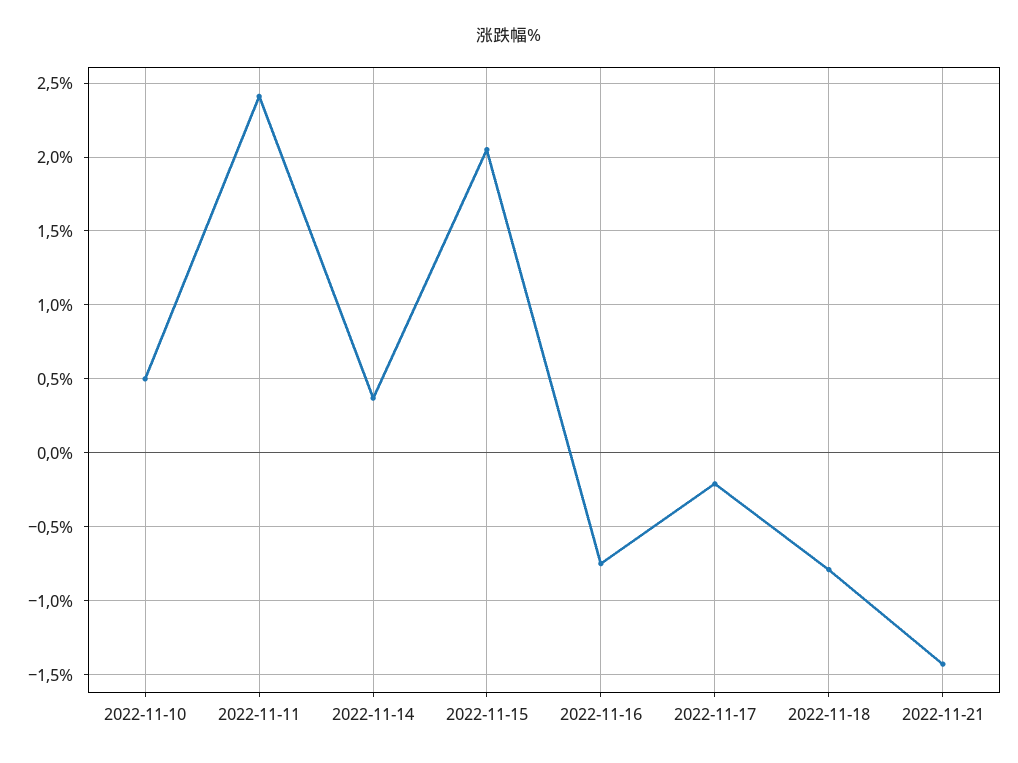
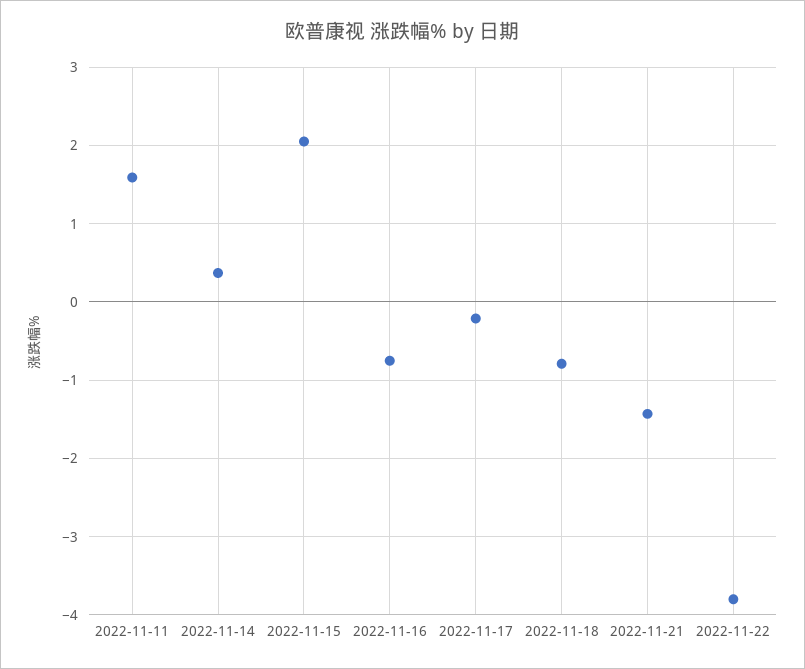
2022-11-10: 0.5 -> none
2022-11-11: 2.4 -> 1.6
2022-11-22: none -> -3.8

